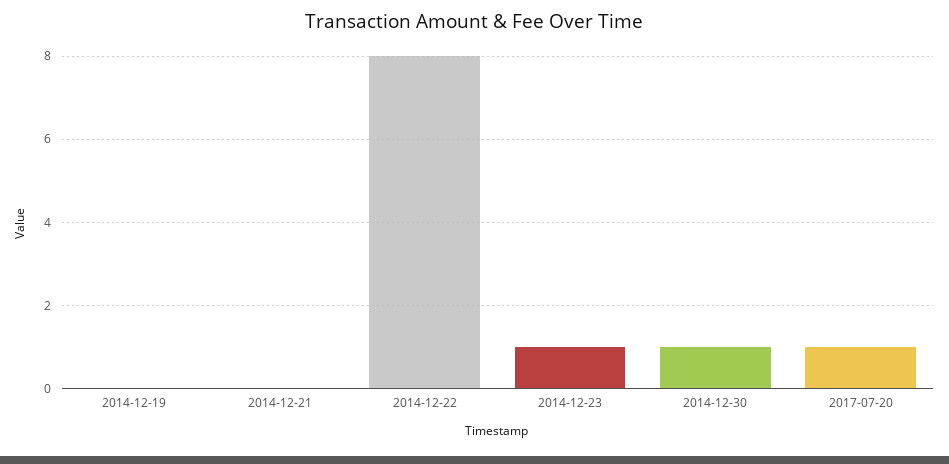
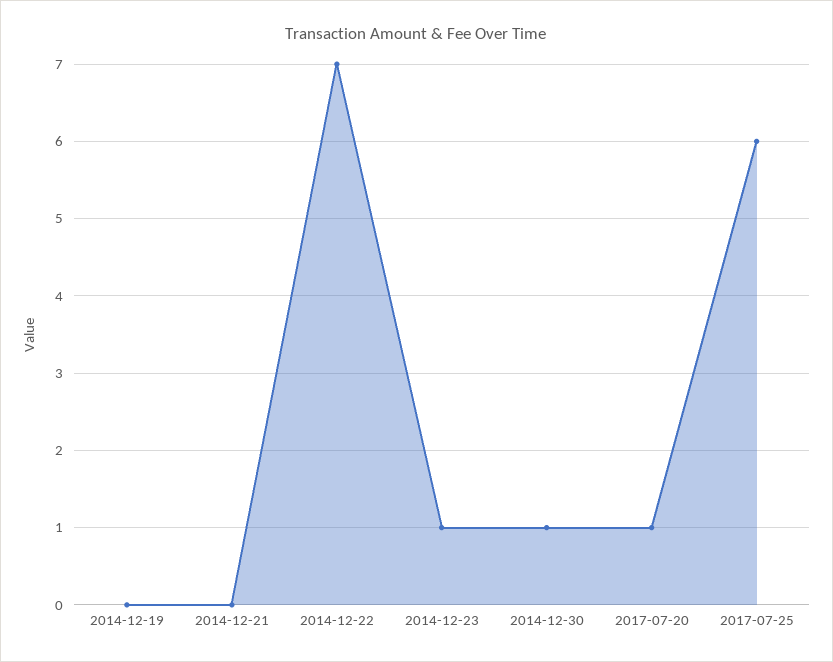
2014-12-22: 8 -> 7
2017-07-25: none -> 6

